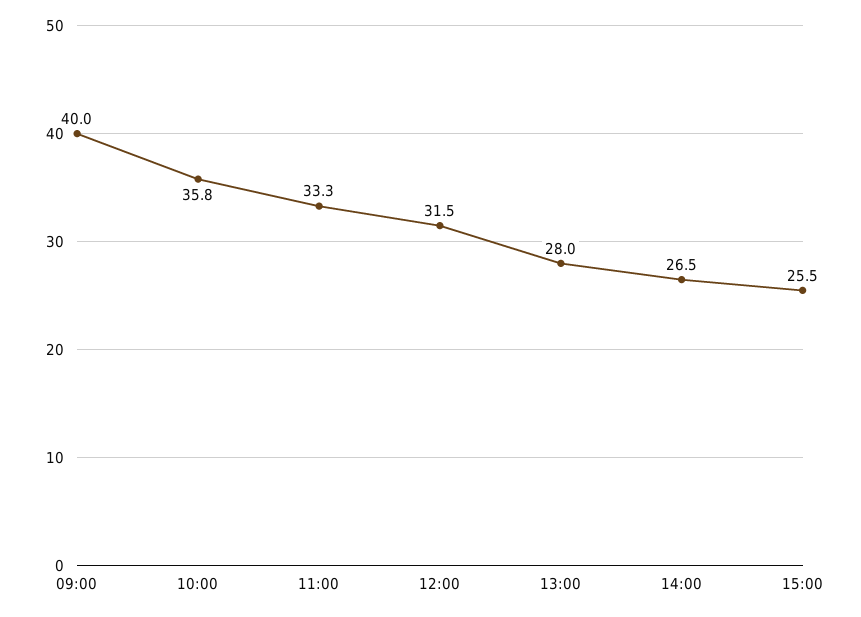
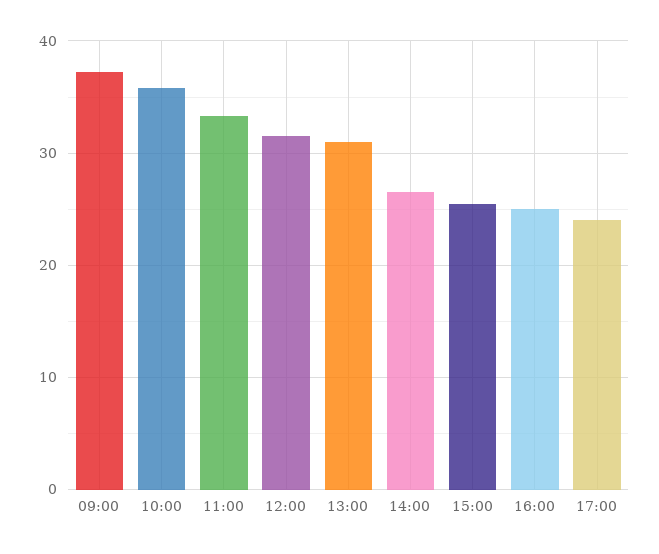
09:00: 40 -> 37
13:00: 28 -> 31
16:00: none -> 25
17:00: none -> 24

